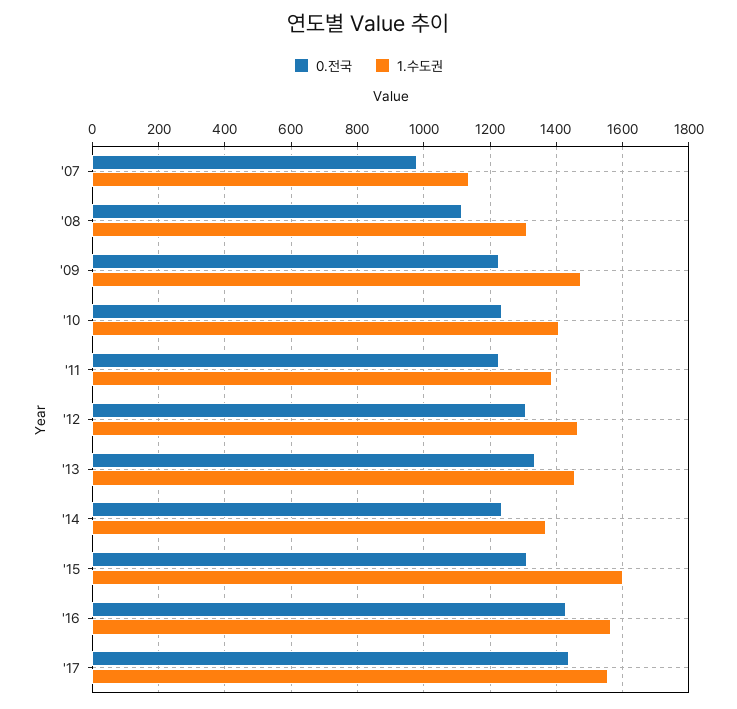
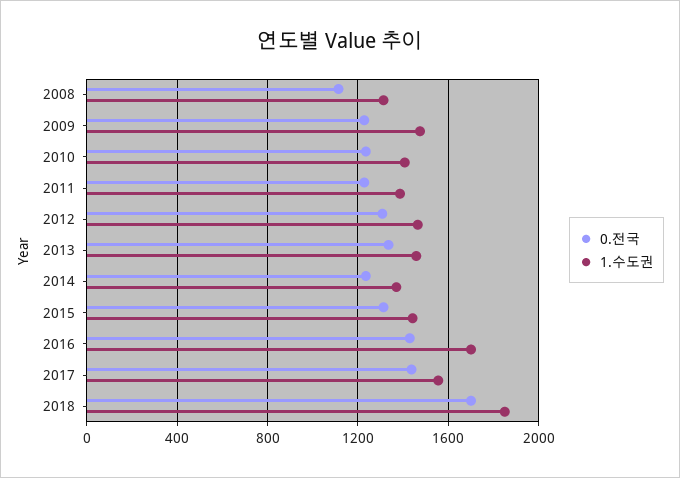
0.전국, '07: 980 -> none
1.수도권, '07: 1140 -> none
1.수도권, '15: 1600 -> 1450
1.수도권, '16: 1560 -> 1700
0.전국, 2018: none -> 1700
1.수도권, 2018: none -> 1850

